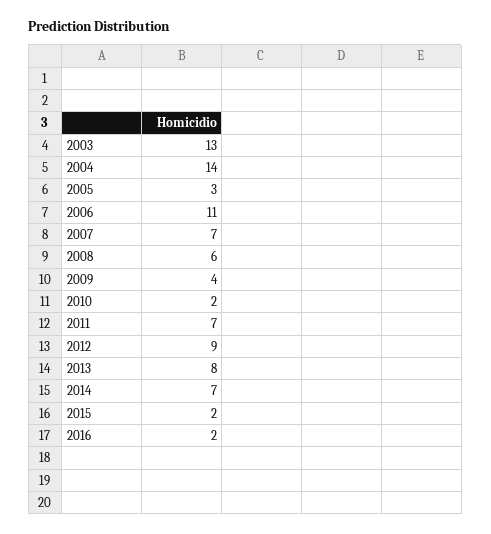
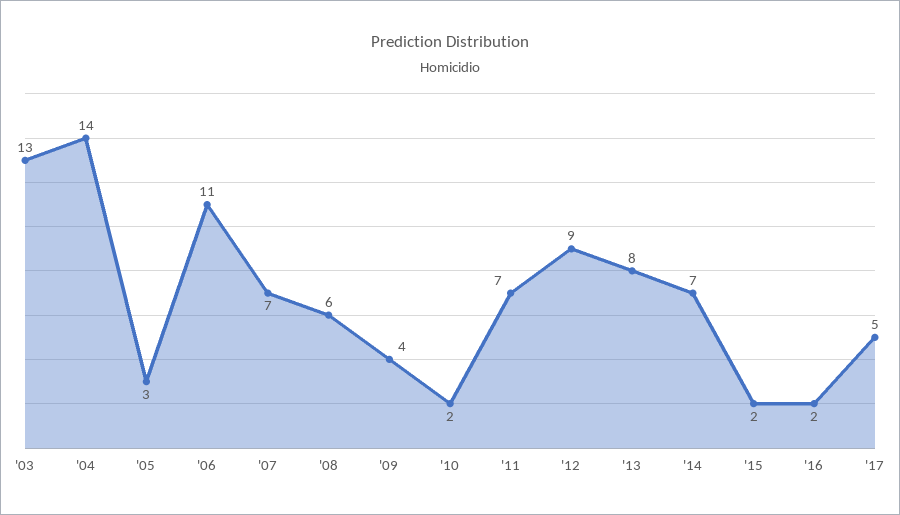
'17: none -> 5

